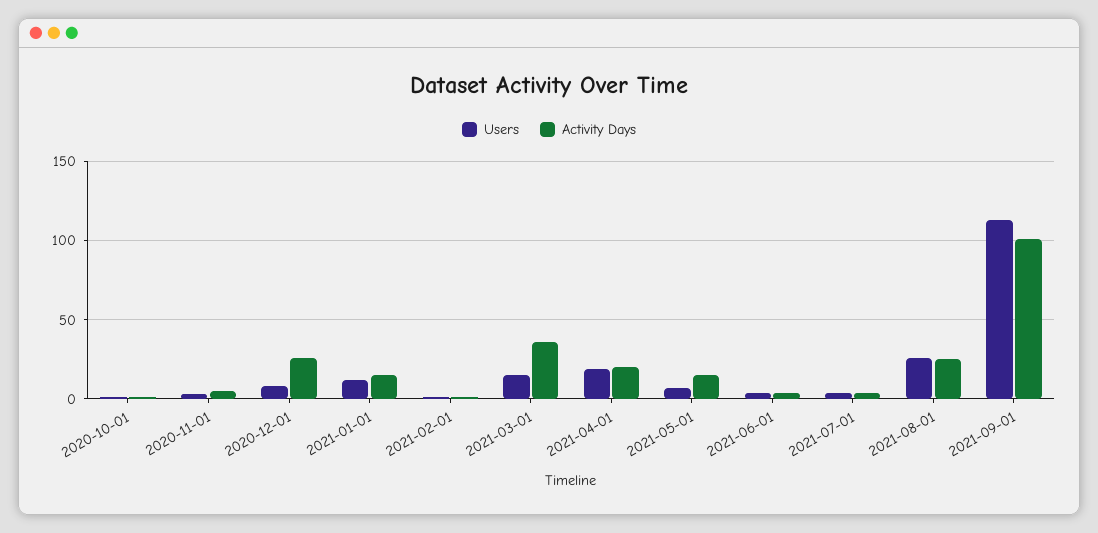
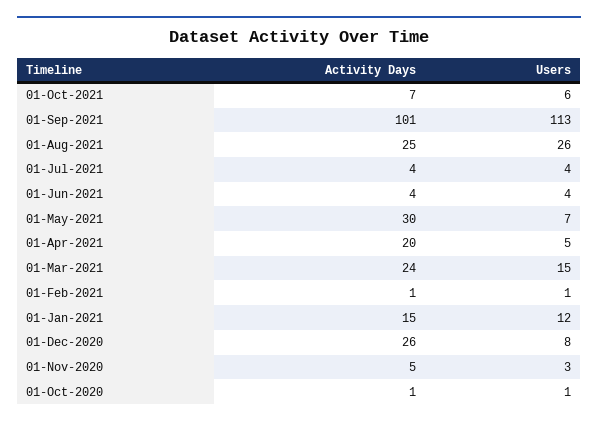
Activity Days, 2021-03-01: 35 -> 24
Users, 2021-04-01: 20 -> 5
Activity Days, 2021-05-01: 15 -> 30
Activity Days, 01-Oct-2021: none -> 7
Users, 01-Oct-2021: none -> 6

